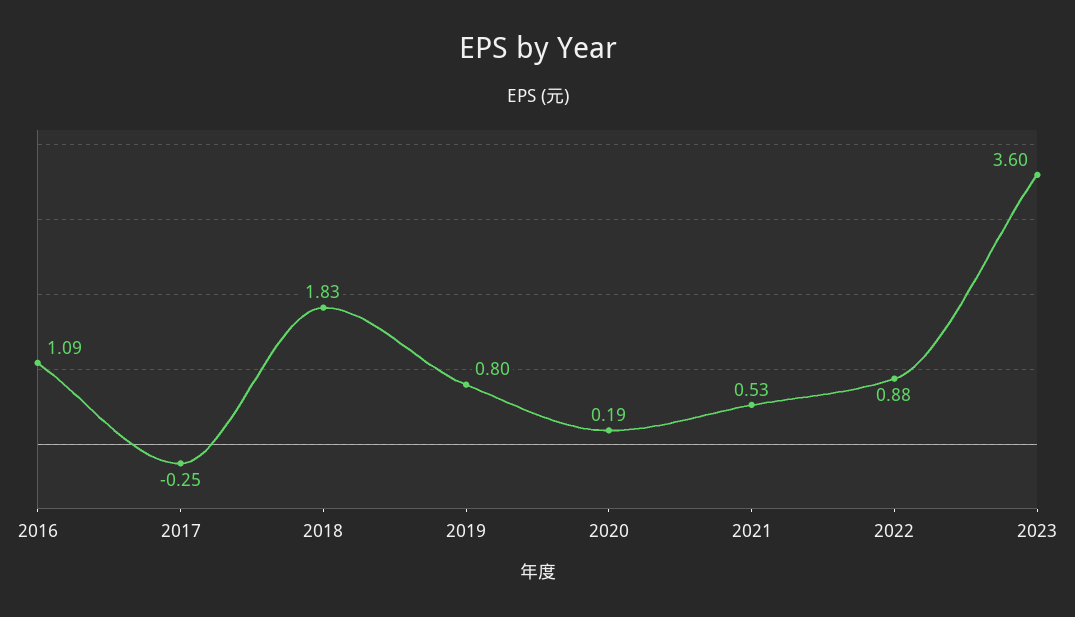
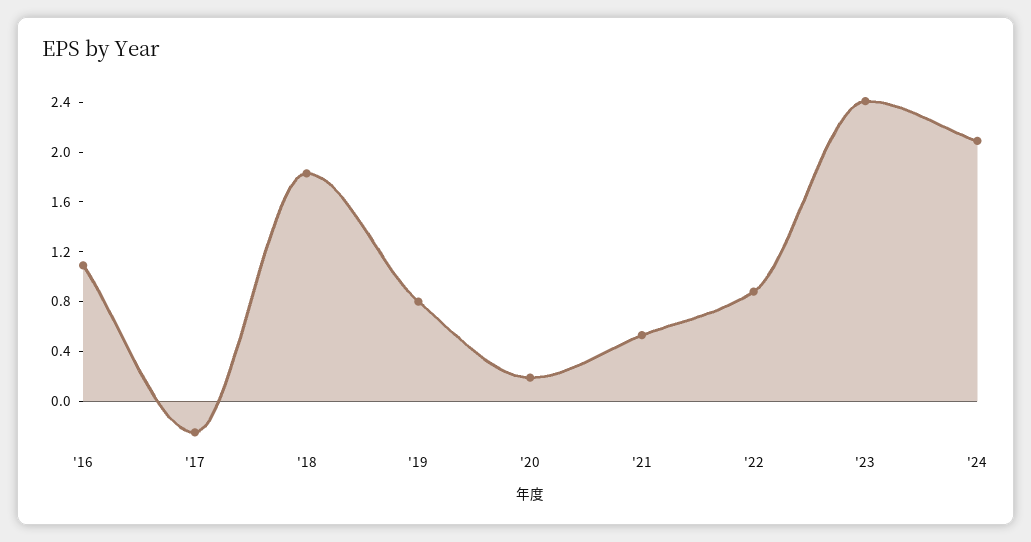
2023: 3.6 -> 2.4
'24: none -> 2.1

